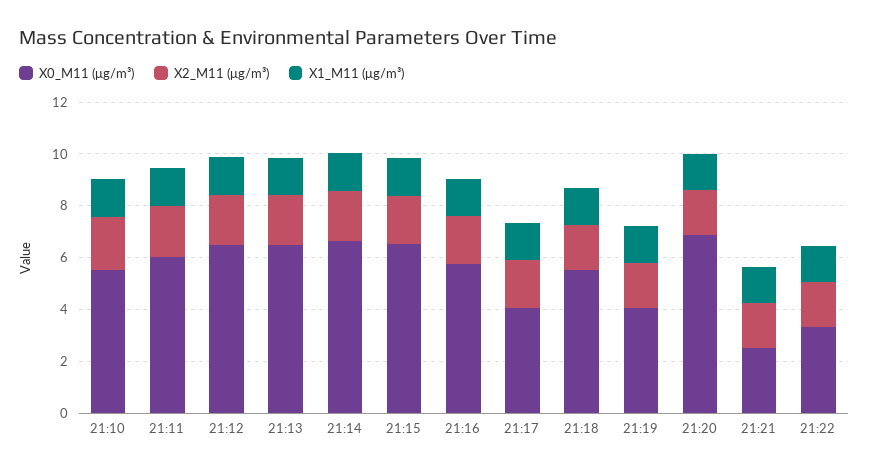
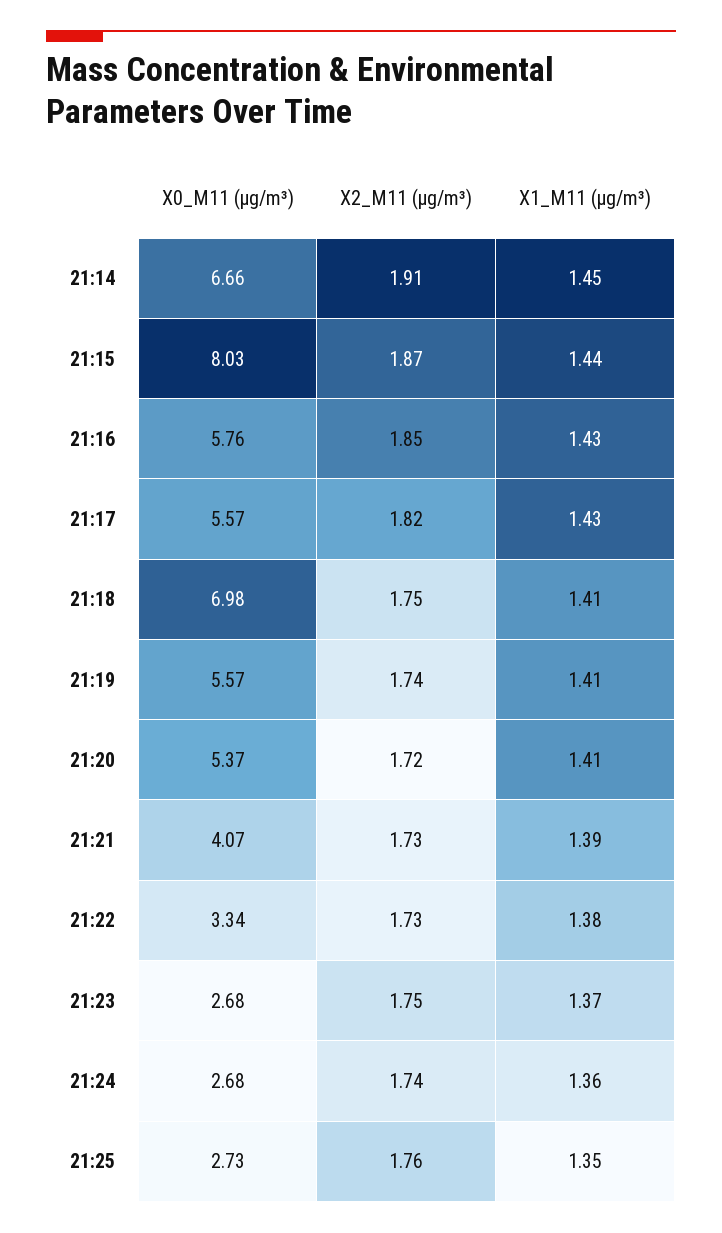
X0_M11 (μg/m³), 21:10: 5.5 -> none
X2_M11 (μg/m³), 21:10: 2 -> none
X1_M11 (μg/m³), 21:10: 1.5 -> none
X0_M11 (μg/m³), 21:11: 6 -> none
X2_M11 (μg/m³), 21:11: 2 -> none
X1_M11 (μg/m³), 21:11: 1.5 -> none
X0_M11 (μg/m³), 21:12: 6.5 -> none
X2_M11 (μg/m³), 21:12: 2 -> none
X1_M11 (μg/m³), 21:12: 1.5 -> none
X0_M11 (μg/m³), 21:13: 6.5 -> none
X2_M11 (μg/m³), 21:13: 2 -> none
X1_M11 (μg/m³), 21:13: 1.5 -> none
X0_M11 (μg/m³), 21:15: 6.5 -> 8.03
X0_M11 (μg/m³), 21:17: 4 -> 5.57
X0_M11 (μg/m³), 21:18: 5.5 -> 6.98
X0_M11 (μg/m³), 21:19: 4 -> 5.57
X0_M11 (μg/m³), 21:20: 7 -> 5.37
X0_M11 (μg/m³), 21:21: 2.5 -> 4.07
X0_M11 (μg/m³), 21:23: none -> 2.68
X2_M11 (μg/m³), 21:23: none -> 1.75
X1_M11 (μg/m³), 21:23: none -> 1.37
X0_M11 (μg/m³), 21:24: none -> 2.68
X2_M11 (μg/m³), 21:24: none -> 1.74
X1_M11 (μg/m³), 21:24: none -> 1.36
X0_M11 (μg/m³), 21:25: none -> 2.73
X2_M11 (μg/m³), 21:25: none -> 1.76
X1_M11 (μg/m³), 21:25: none -> 1.35

